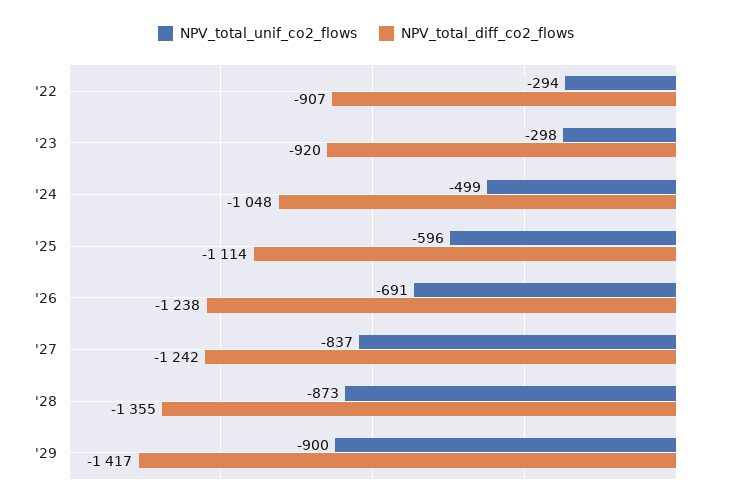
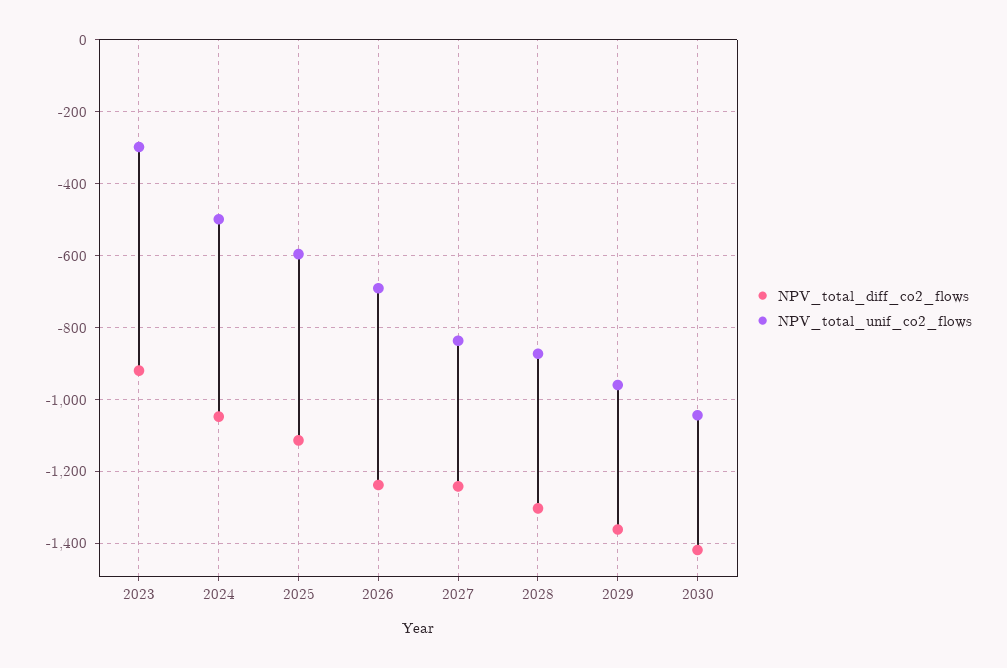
NPV_total_unif_co2_flows, '22: -294 -> none
NPV_total_diff_co2_flows, '22: -907 -> none
NPV_total_diff_co2_flows, '28: -1355 -> -1300
NPV_total_unif_co2_flows, '29: -900 -> -960
NPV_total_diff_co2_flows, '29: -1417 -> -1360
NPV_total_diff_co2_flows, 2030: none -> -1420
NPV_total_unif_co2_flows, 2030: none -> -1040

